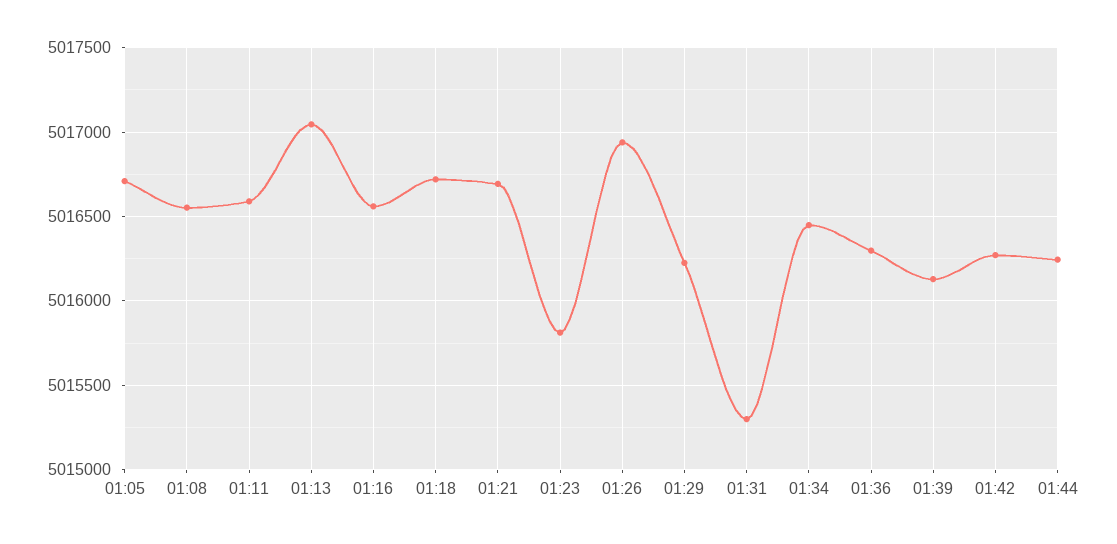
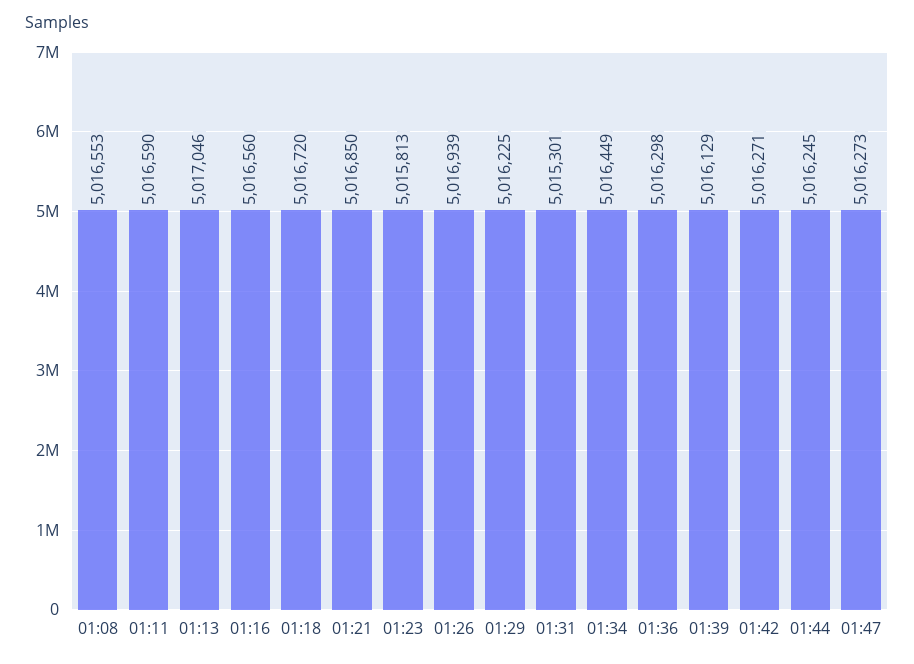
01:05: 5016700 -> none
01:21: 5016700 -> 5016850
01:47: none -> 5016273

